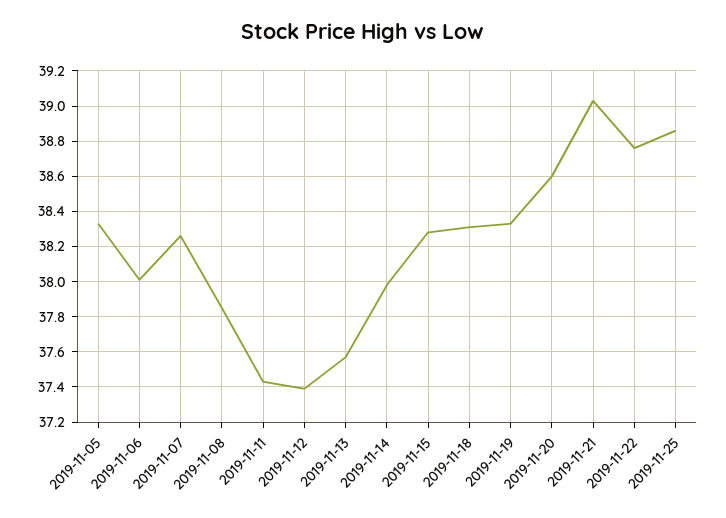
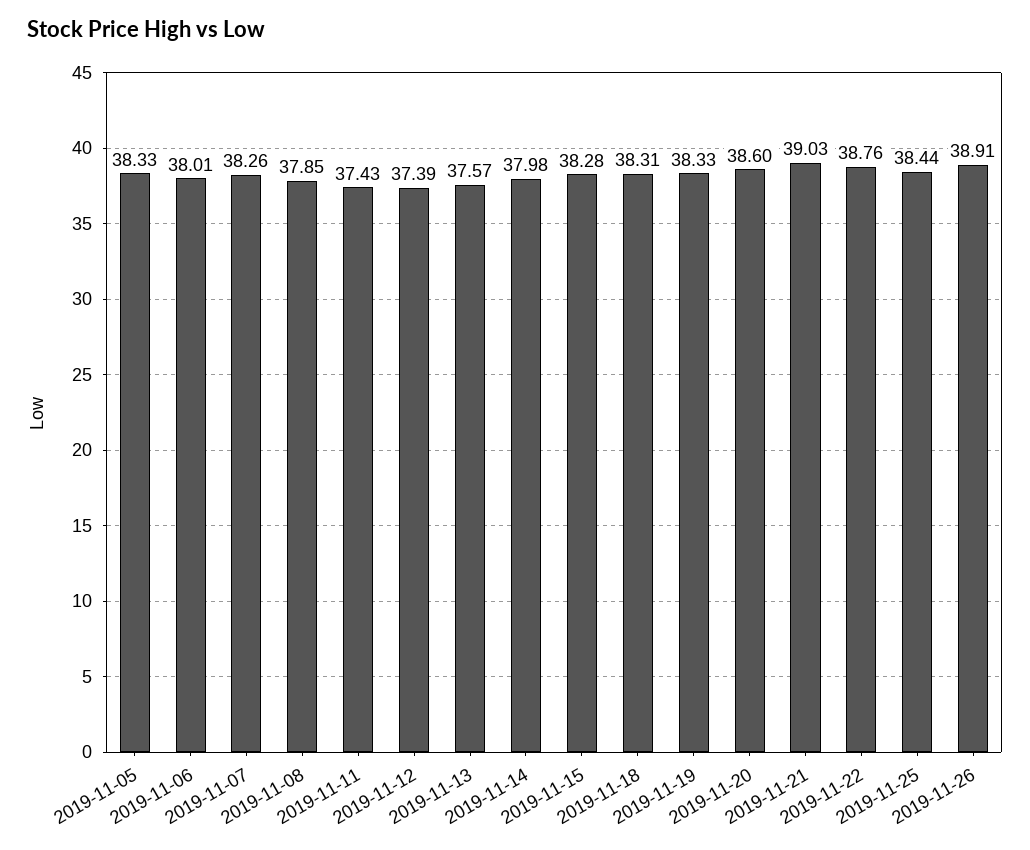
2019-11-25: 38.85 -> 38.44
2019-11-26: none -> 38.91

